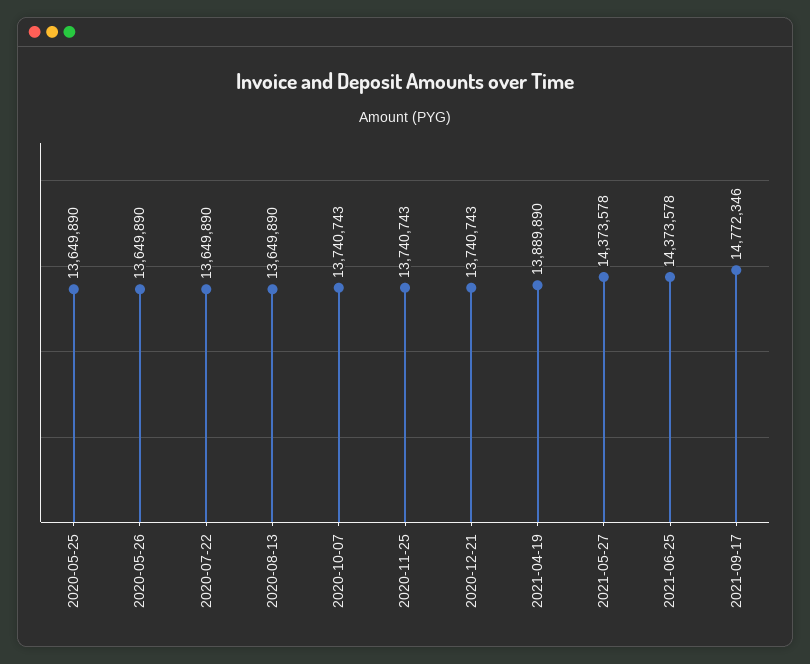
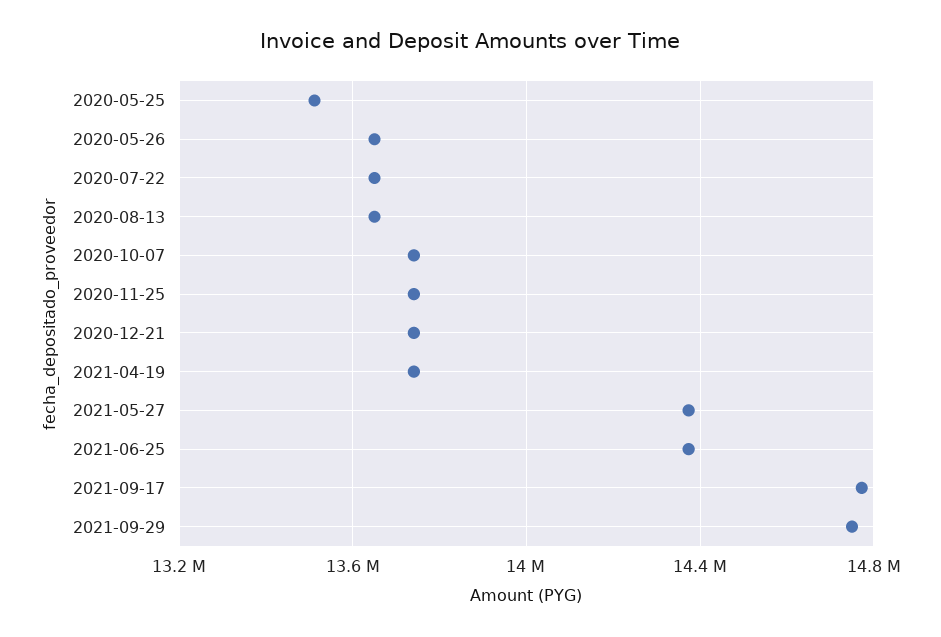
2020-05-25: 13649890 -> 13500000
2021-04-19: 13889890 -> 13750000
2021-09-29: none -> 14750000

